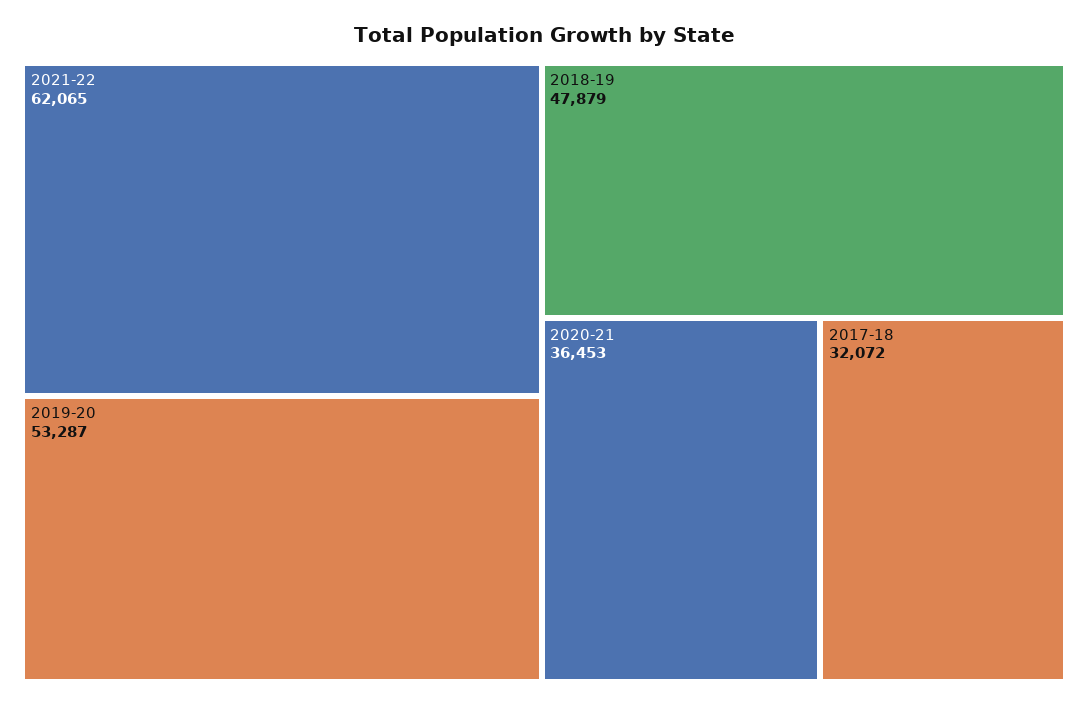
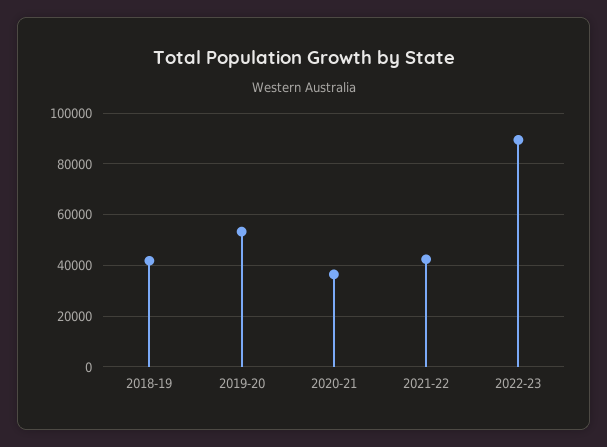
2021-22: 62065 -> 42500
2018-19: 47879 -> 42500
2017-18: 32072 -> none
2022-23: none -> 90000

